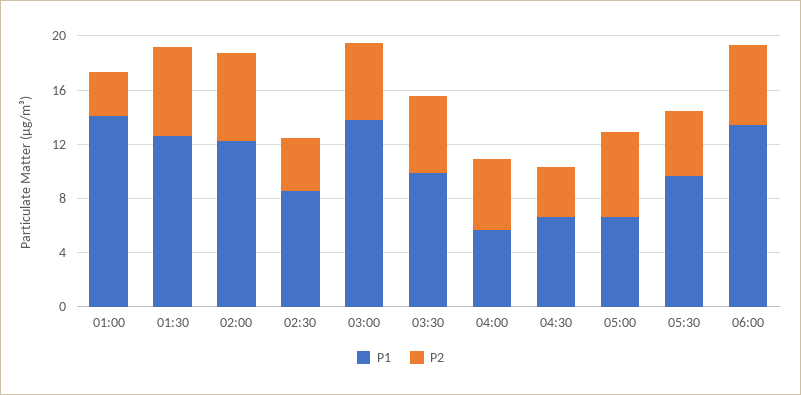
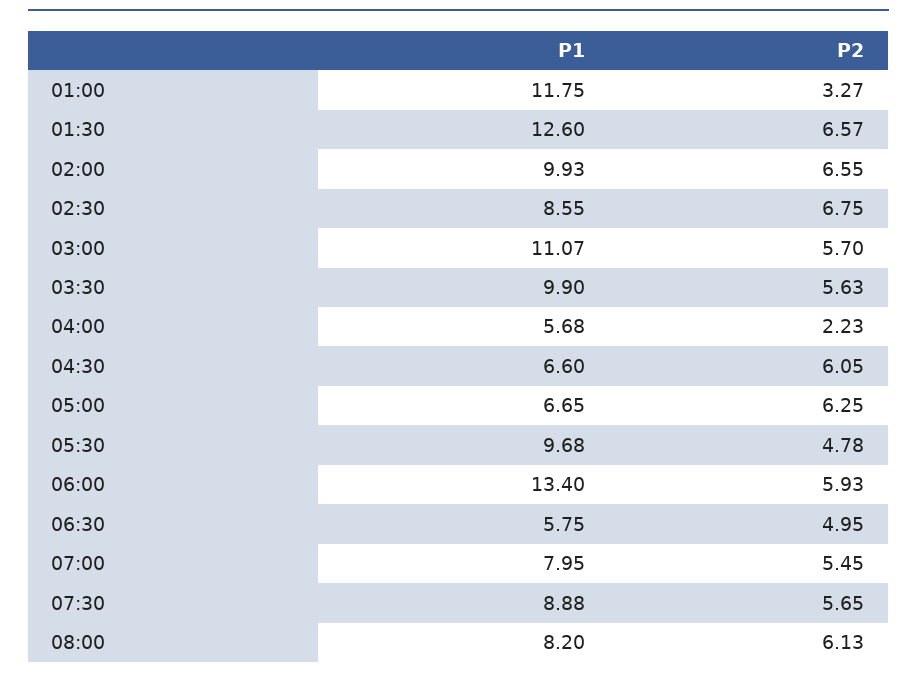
P1, 01:00: 14 -> 11.75
P1, 02:00: 12 -> 9.93
P2, 02:30: 4 -> 6.75
P1, 03:00: 14 -> 11.07
P2, 04:00: 5 -> 2.23
P2, 04:30: 4 -> 6.05
P1, 06:30: none -> 5.75
P2, 06:30: none -> 4.95
P1, 07:00: none -> 7.95
P2, 07:00: none -> 5.45
P1, 07:30: none -> 8.88
P2, 07:30: none -> 5.65
P1, 08:00: none -> 8.2
P2, 08:00: none -> 6.13

